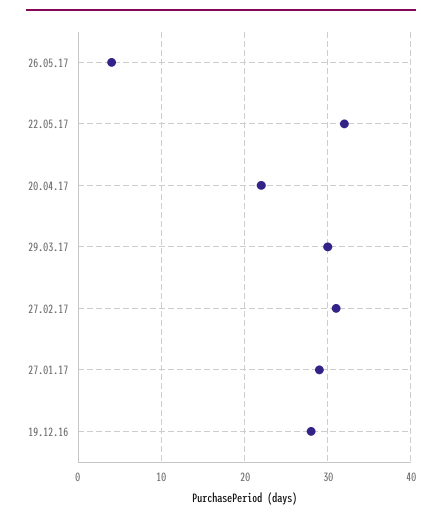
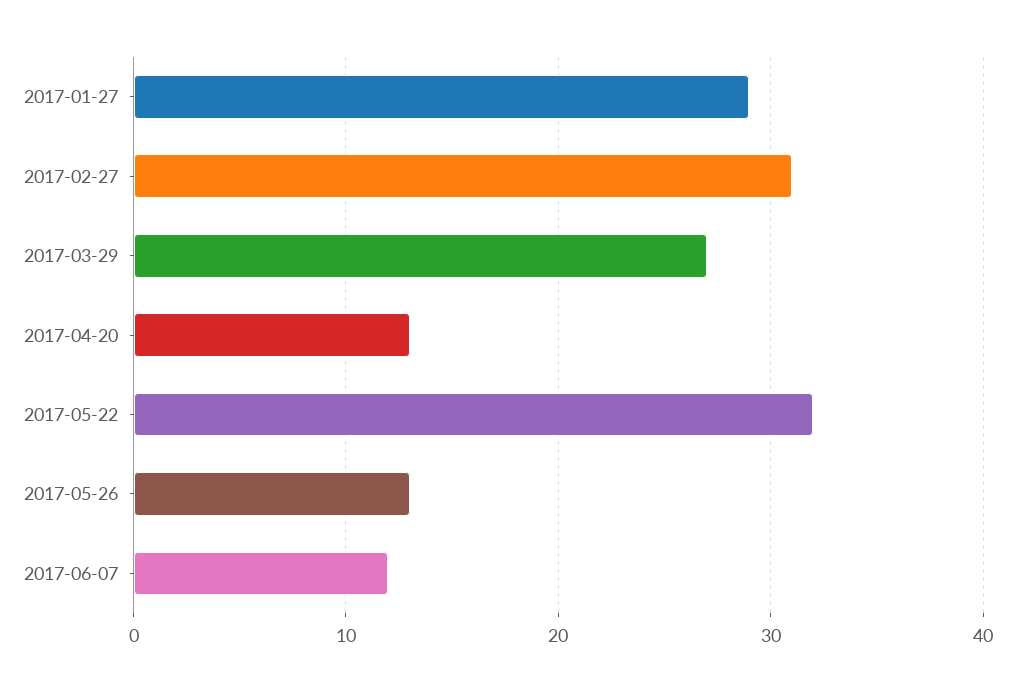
26.05.17: 4 -> 13
20.04.17: 22 -> 13
29.03.17: 30 -> 27
19.12.16: 28 -> none
2017-06-07: none -> 12

